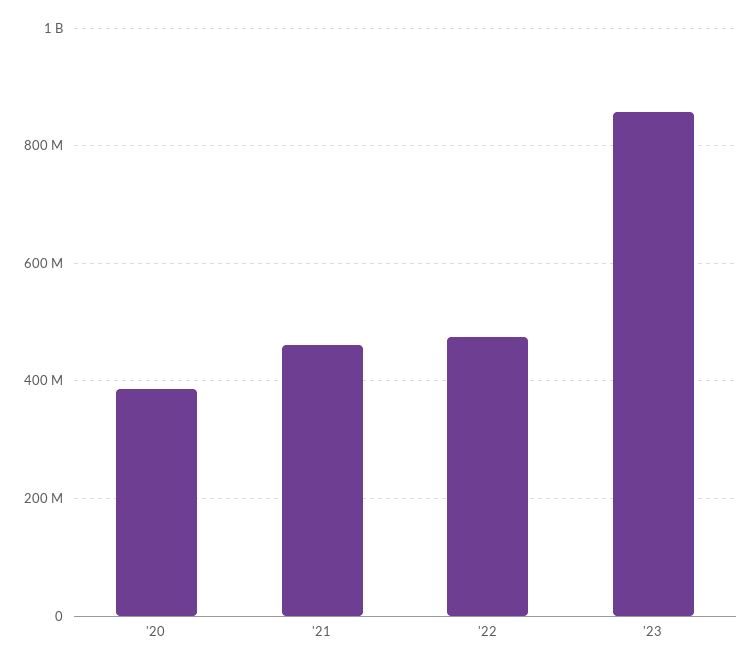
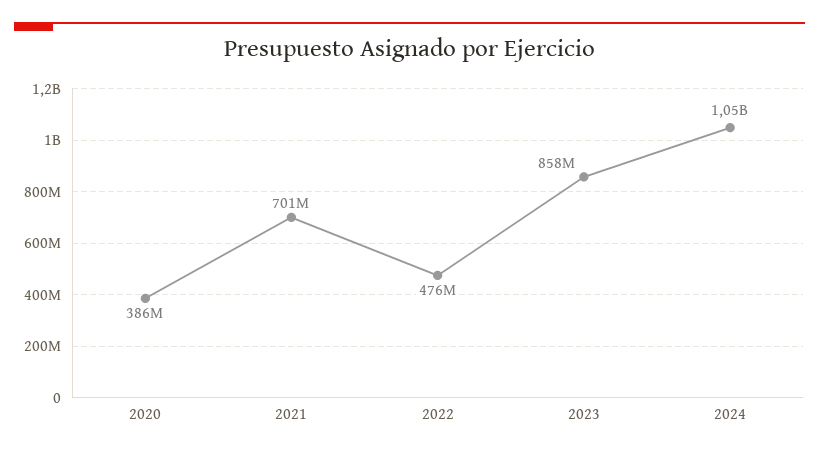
'21: 460000000 -> 701000000
2024: none -> 1050000000

